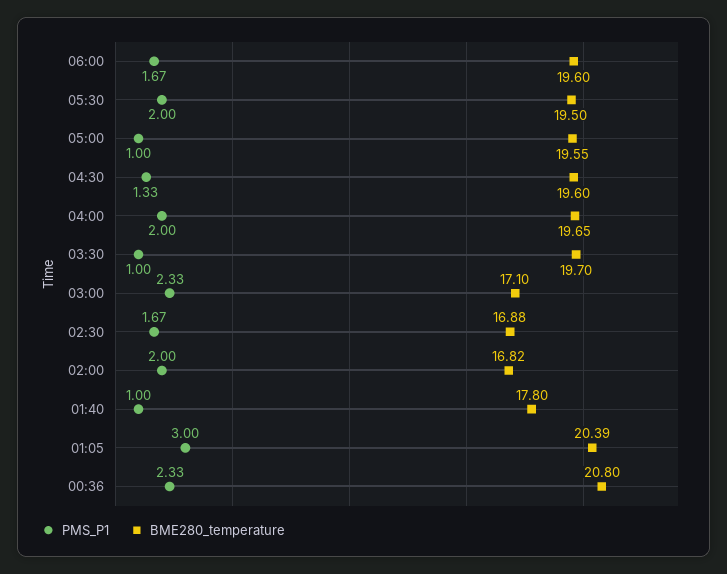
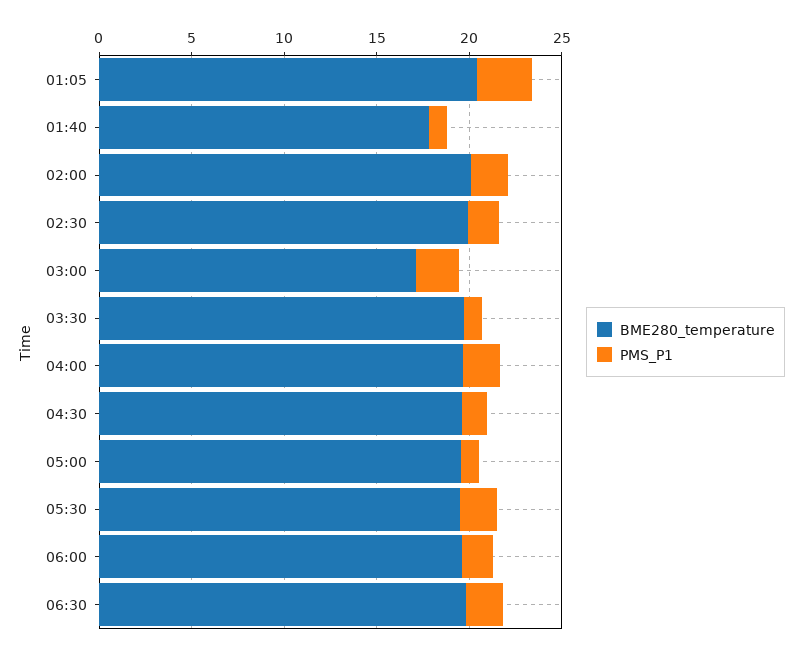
BME280_temperature, 02:30: 16.88 -> 20
BME280_temperature, 02:00: 16.82 -> 20
PMS_P1, 00:36: 2.33 -> none
BME280_temperature, 00:36: 20.8 -> none
BME280_temperature, 06:30: none -> 20
PMS_P1, 06:30: none -> 2

